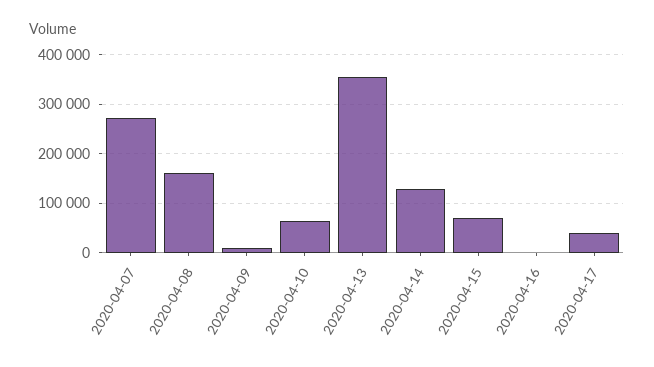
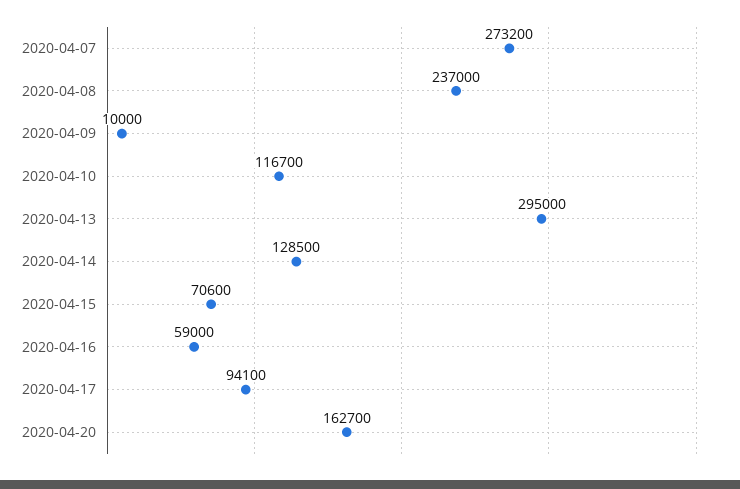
2020-04-08: 160000 -> 237000
2020-04-10: 60000 -> 116700
2020-04-13: 360000 -> 295000
2020-04-16: 0 -> 59000
2020-04-17: 40000 -> 94100
2020-04-20: none -> 162700

